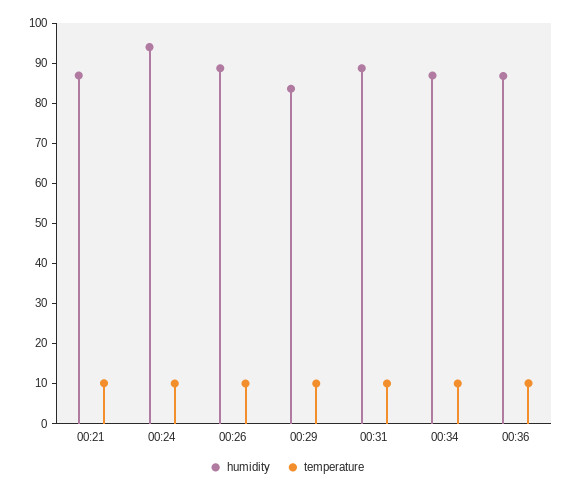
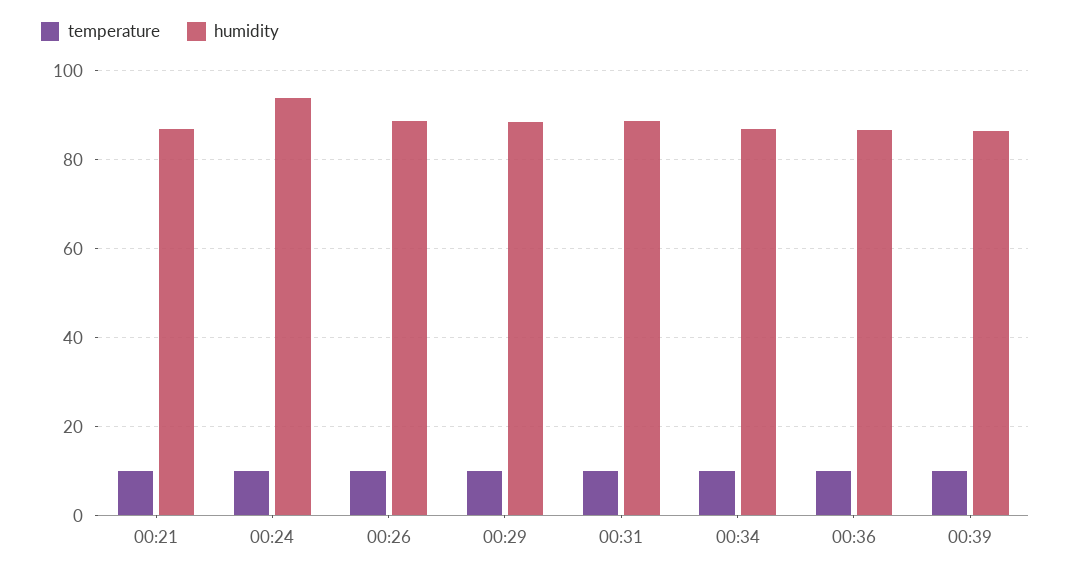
humidity, 00:29: 84 -> 88
temperature, 00:39: none -> 10
humidity, 00:39: none -> 86

